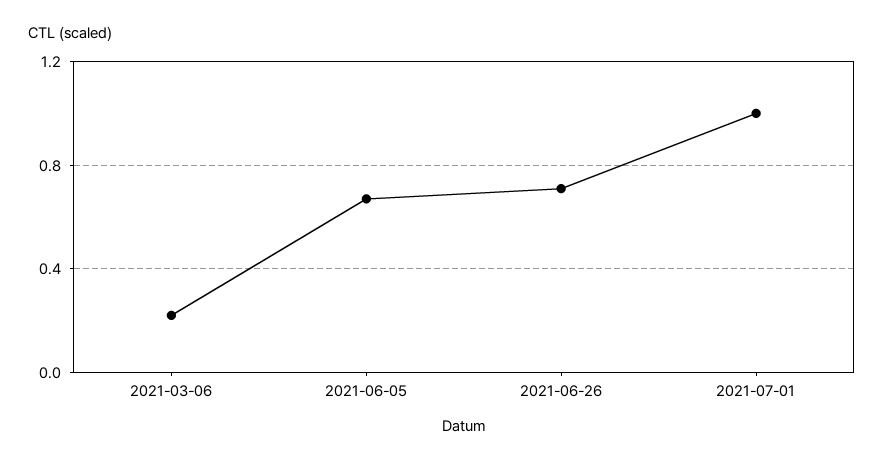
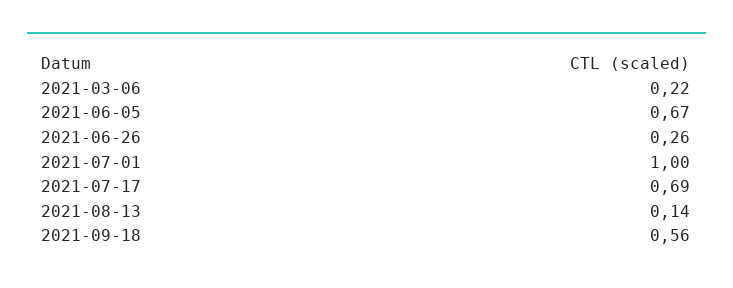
2021-06-26: 0.7 -> 0.26
2021-07-17: none -> 0.69
2021-08-13: none -> 0.14
2021-09-18: none -> 0.56

